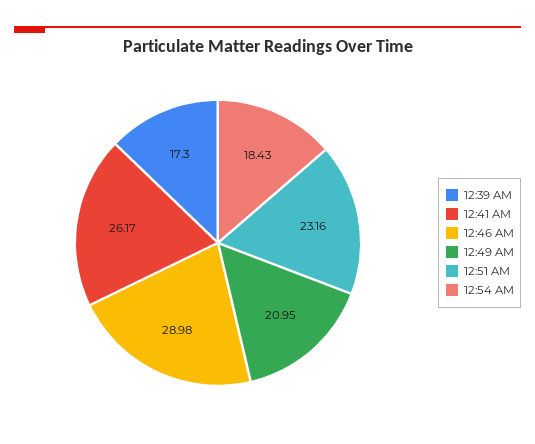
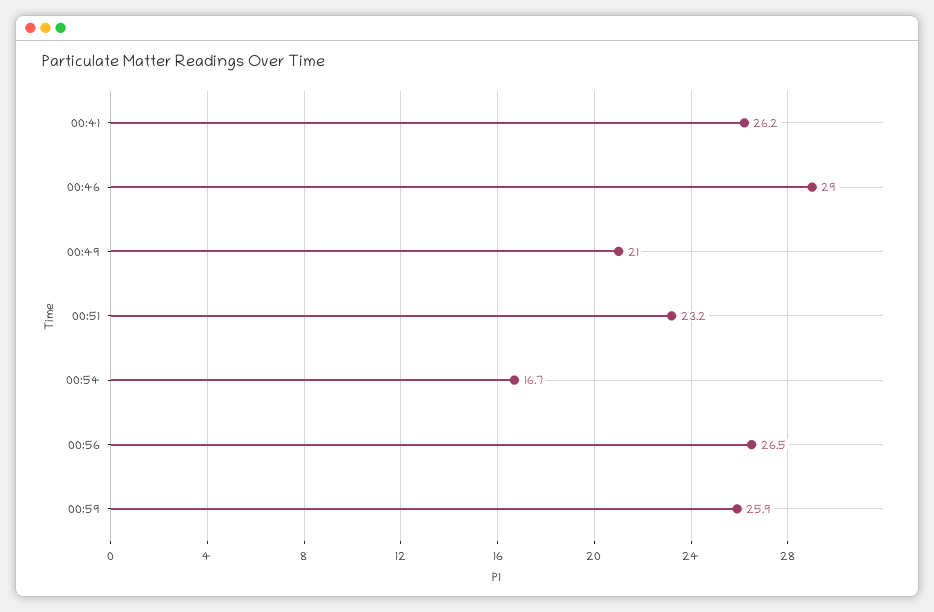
12:39 AM: 17.3 -> none
12:54 AM: 18.43 -> 16.7
00:56: none -> 26.5
00:59: none -> 25.9

